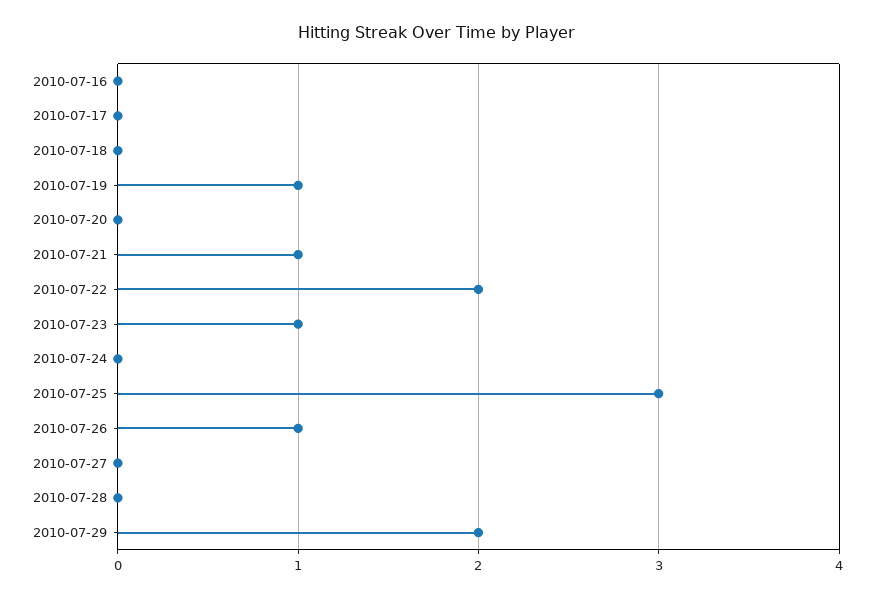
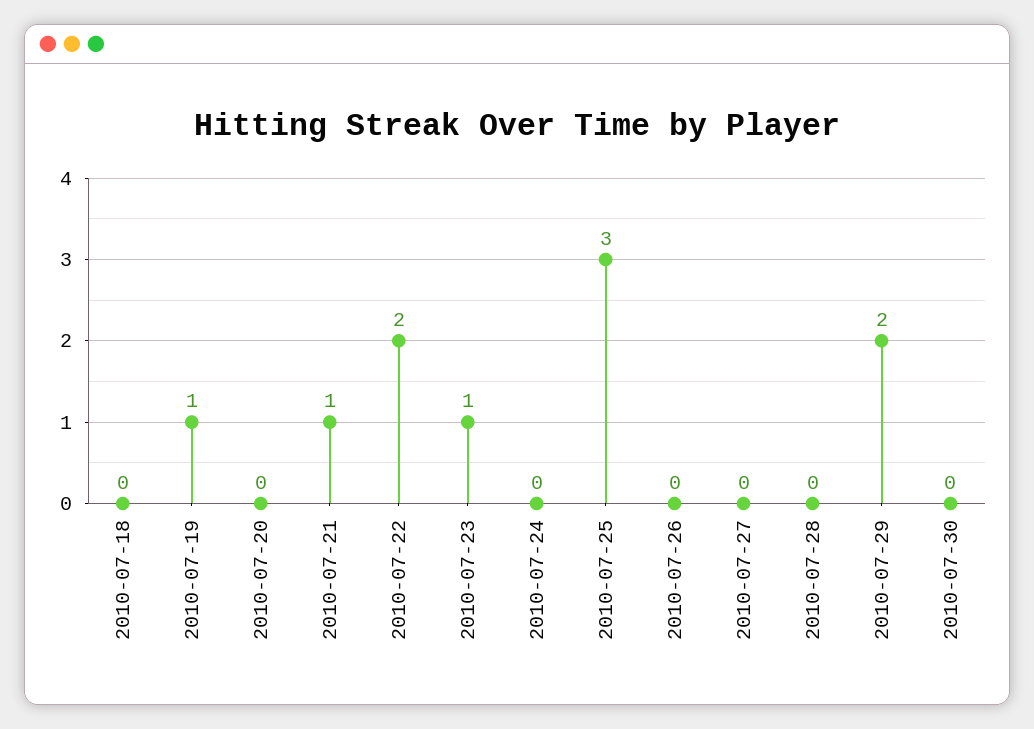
2010-07-16: 0 -> none
2010-07-17: 0 -> none
2010-07-26: 1 -> 0
2010-07-30: none -> 0

